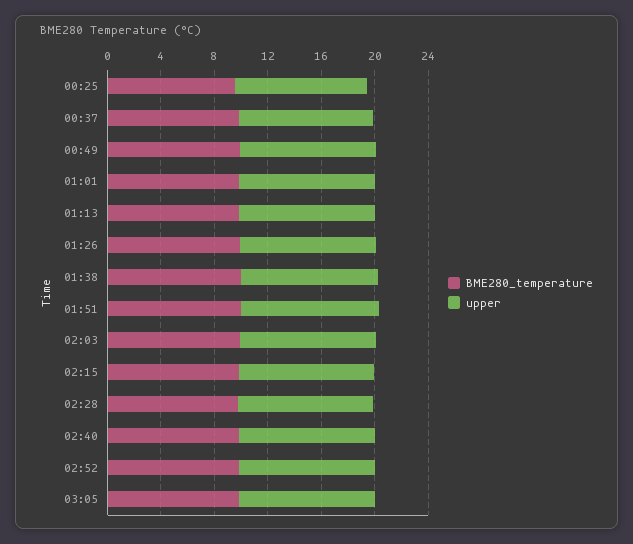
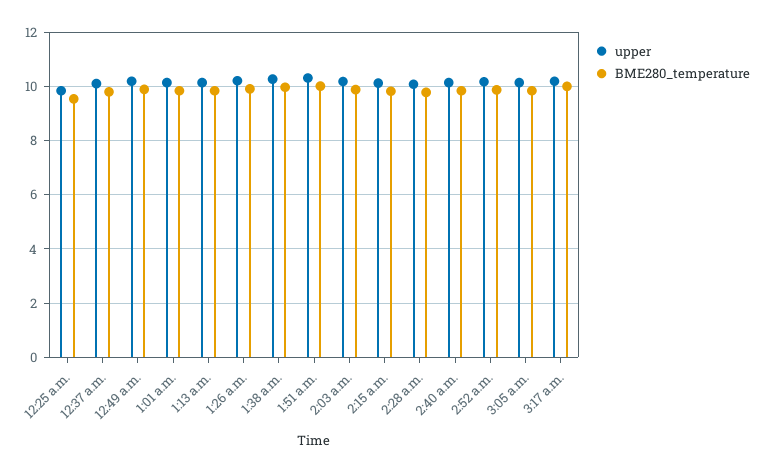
upper, 3:17 a.m.: none -> 10.25
BME280_temperature, 3:17 a.m.: none -> 10

